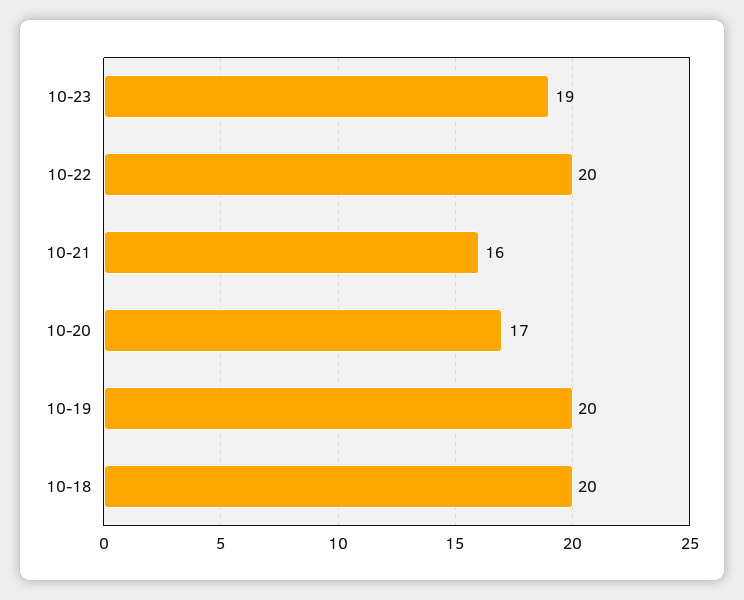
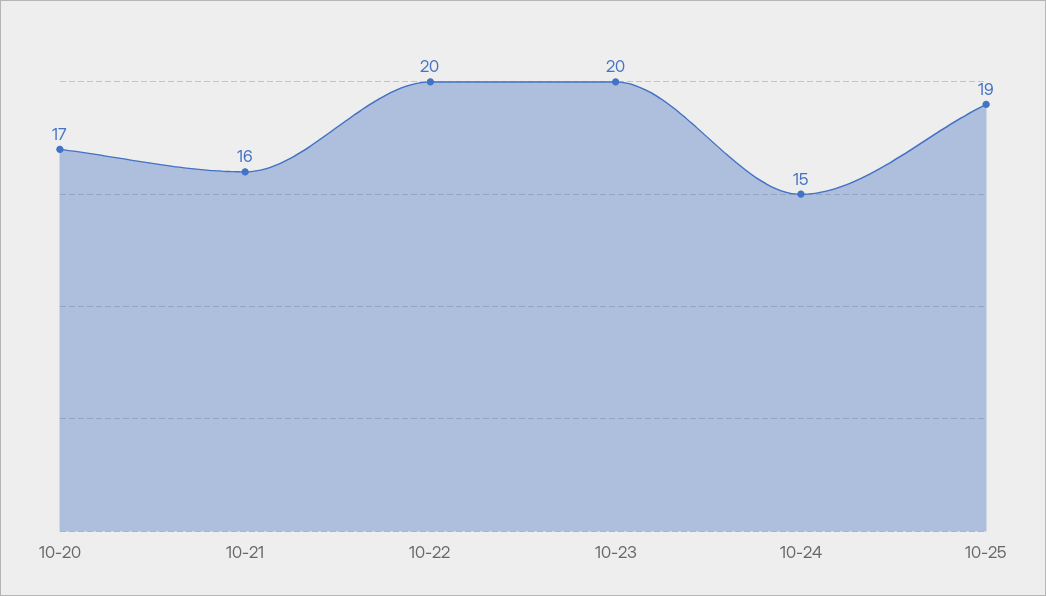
10-23: 19 -> 20
10-19: 20 -> none
10-18: 20 -> none
10-24: none -> 15
10-25: none -> 19

